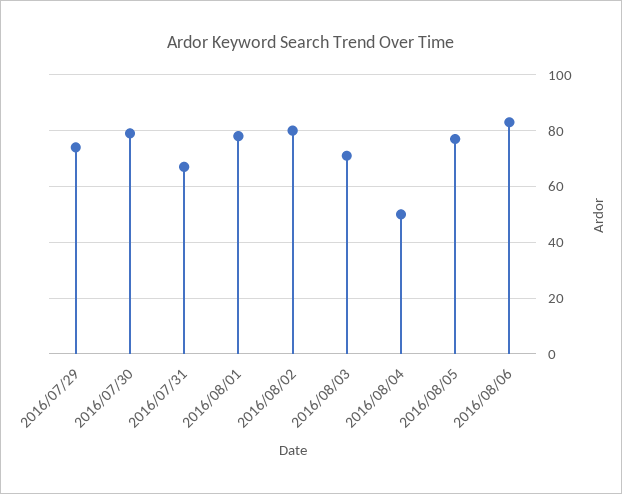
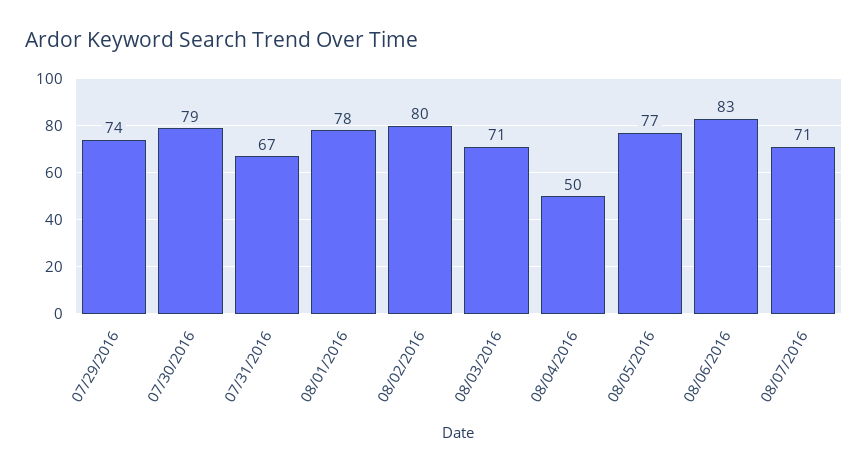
08/07/2016: none -> 71

